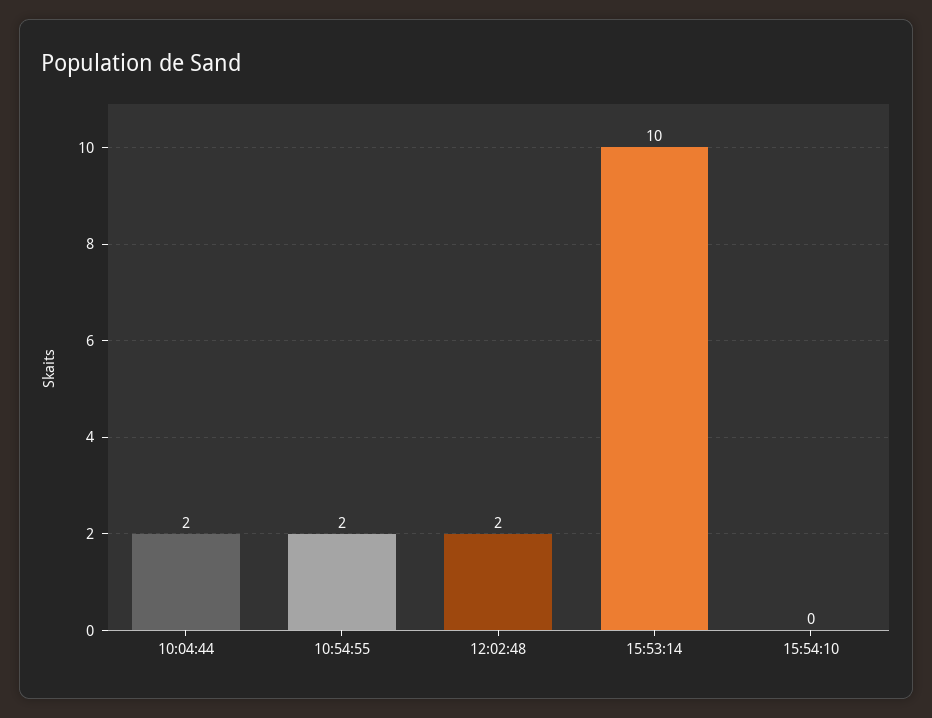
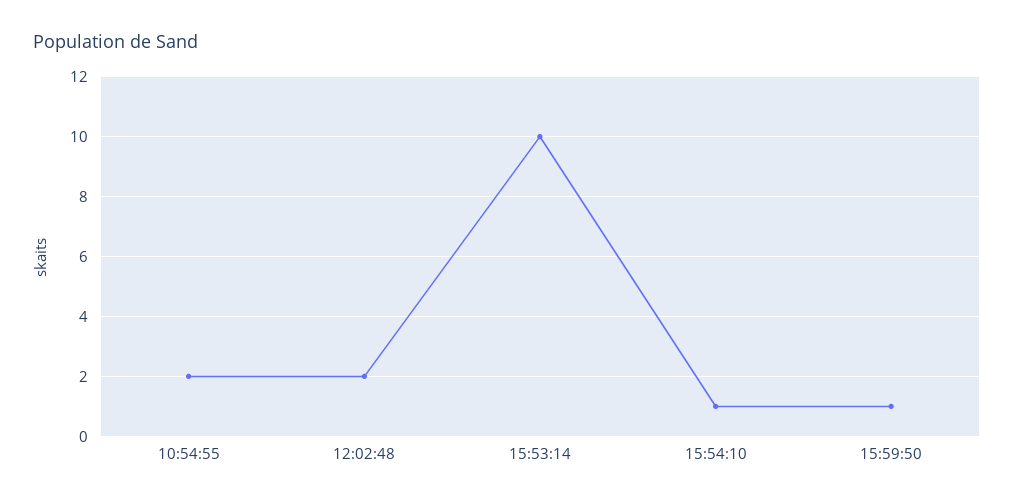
10:04:44: 2 -> none
15:54:10: 0 -> 1
15:59:50: none -> 1

